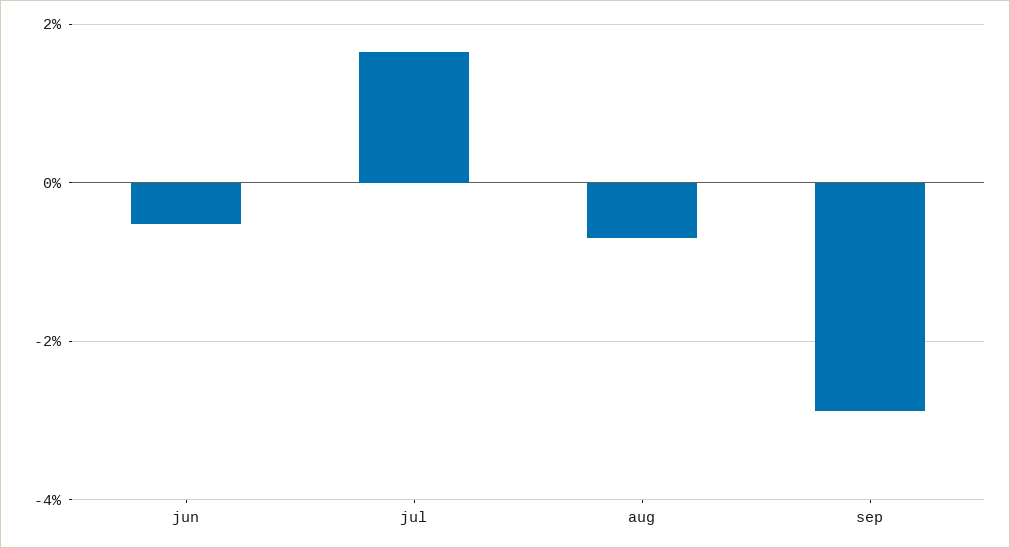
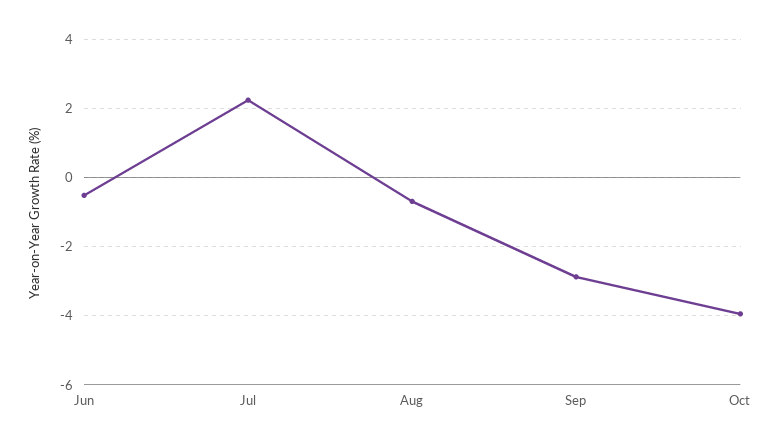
jul: 1.6 -> 2.2
Oct: none -> -4

